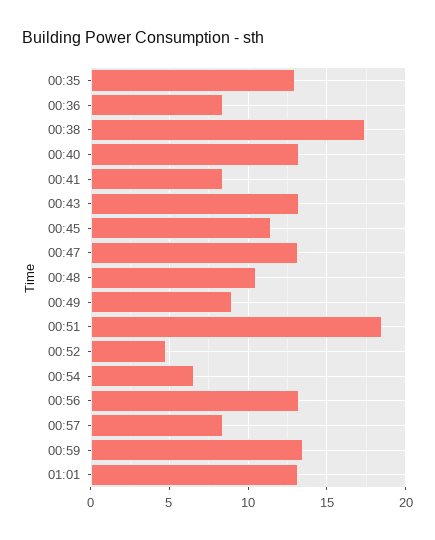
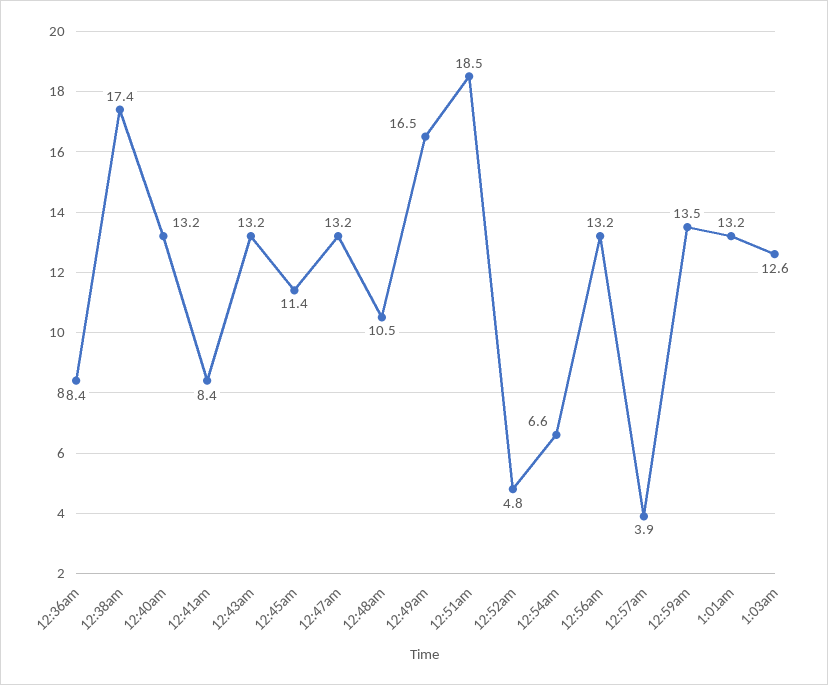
00:35: 13 -> none
00:49: 9 -> 16.5
00:57: 8.5 -> 3.9
1:03am: none -> 12.6

